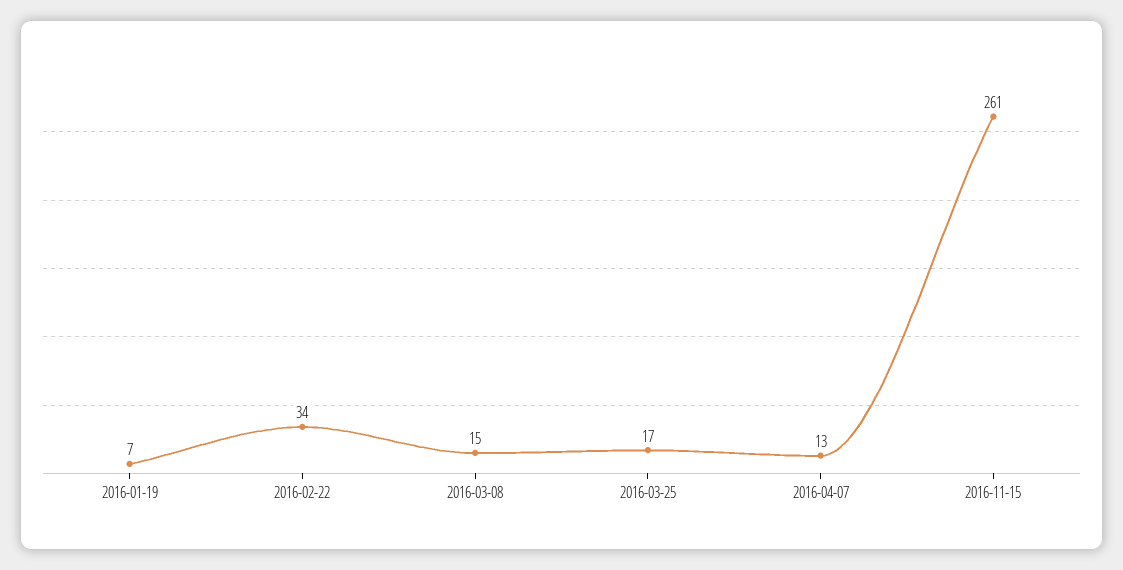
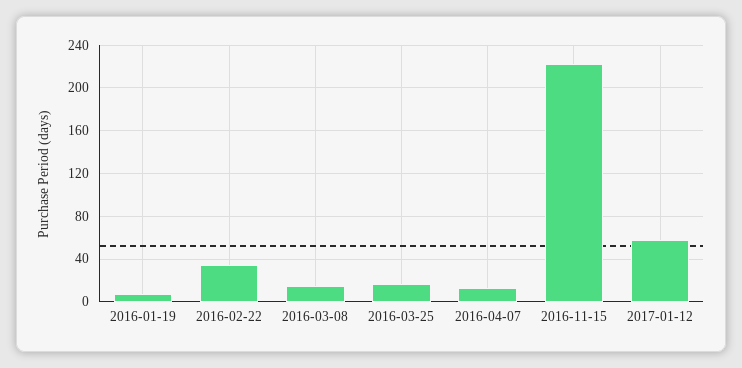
2016-11-15: 261 -> 220
2017-01-12: none -> 60

